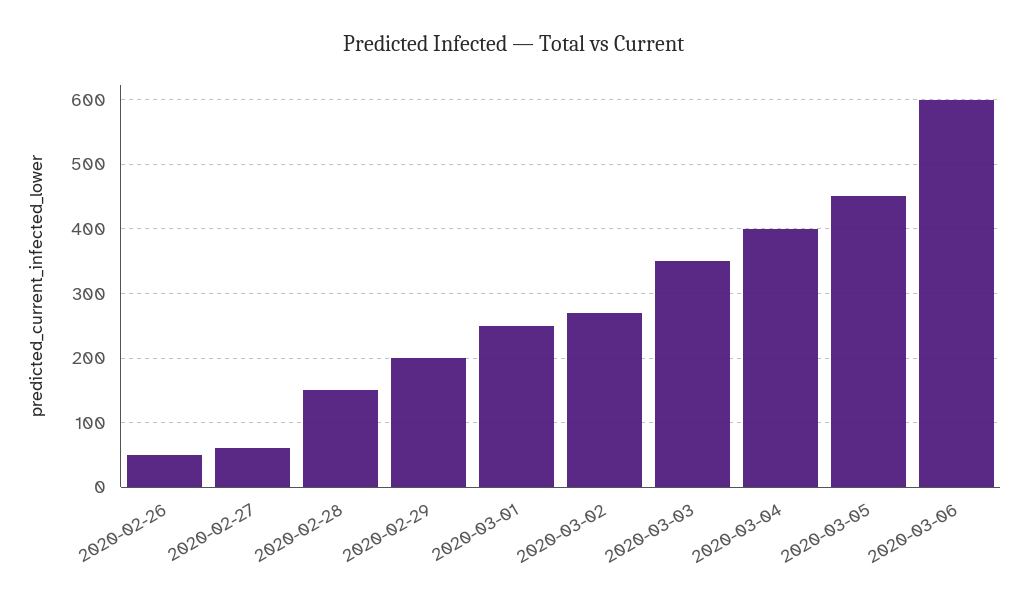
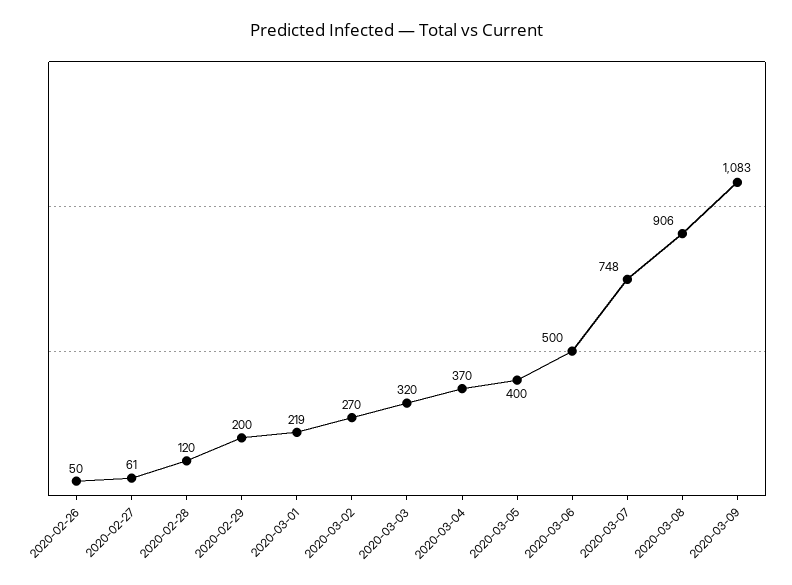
2020-02-28: 150 -> 120
2020-03-01: 250 -> 219
2020-03-03: 350 -> 320
2020-03-04: 400 -> 370
2020-03-05: 450 -> 400
2020-03-06: 600 -> 500
2020-03-07: none -> 748
2020-03-08: none -> 906
2020-03-09: none -> 1083

